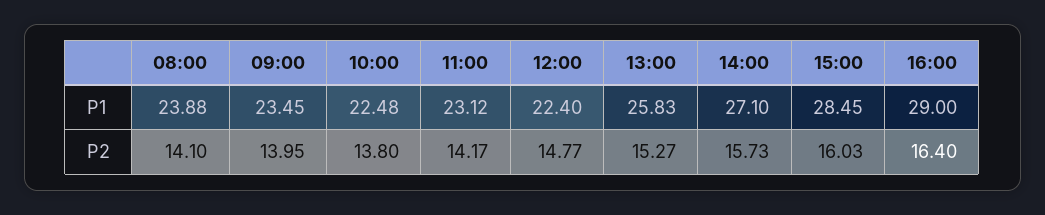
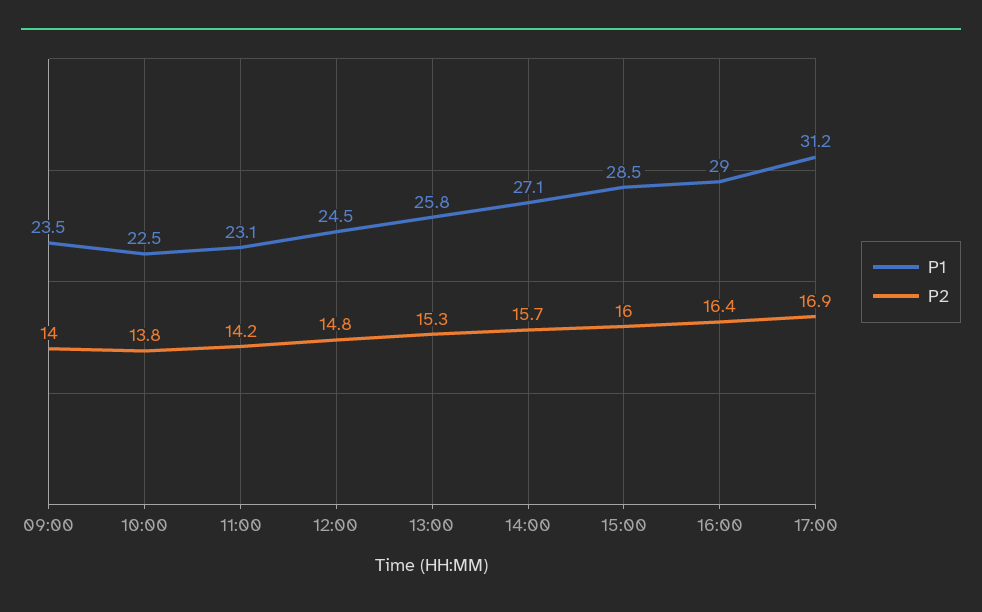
P1, 08:00: 23.88 -> none
P1, 12:00: 22.4 -> 24.5
P2, 08:00: 14.1 -> none
P1, 17:00: none -> 31.2
P2, 17:00: none -> 16.9

